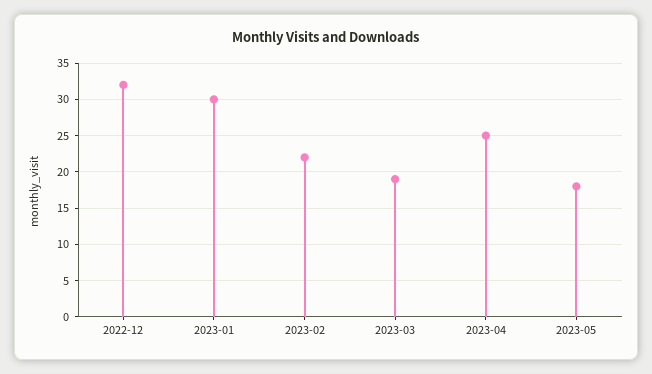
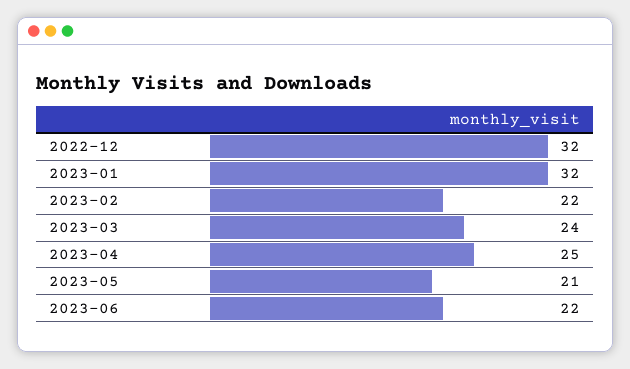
2023-01: 30 -> 32
2023-03: 19 -> 24
2023-05: 18 -> 21
2023-06: none -> 22

